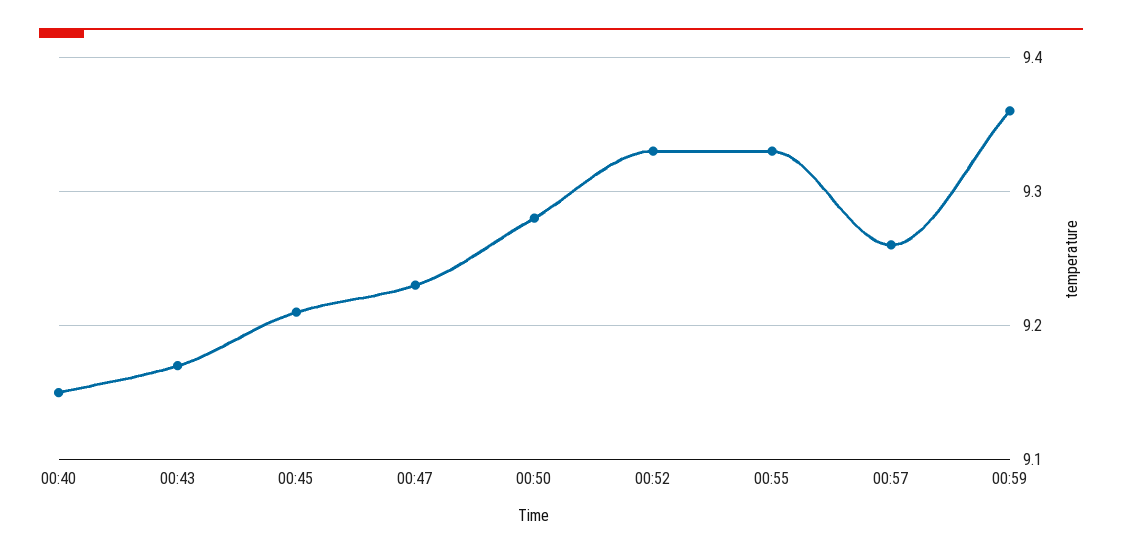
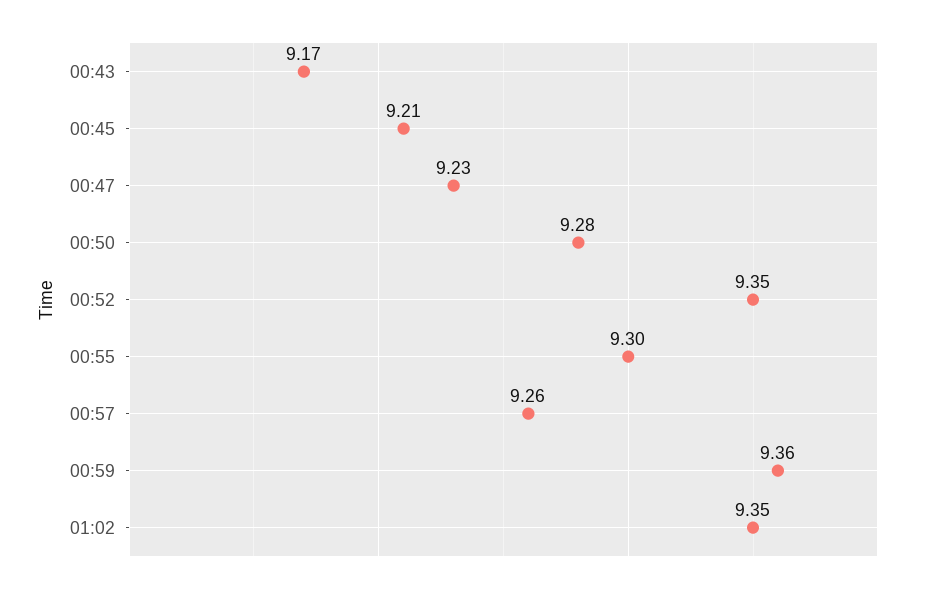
00:40: 9.15 -> none
00:52: 9.33 -> 9.35
00:55: 9.33 -> 9.3
01:02: none -> 9.35

